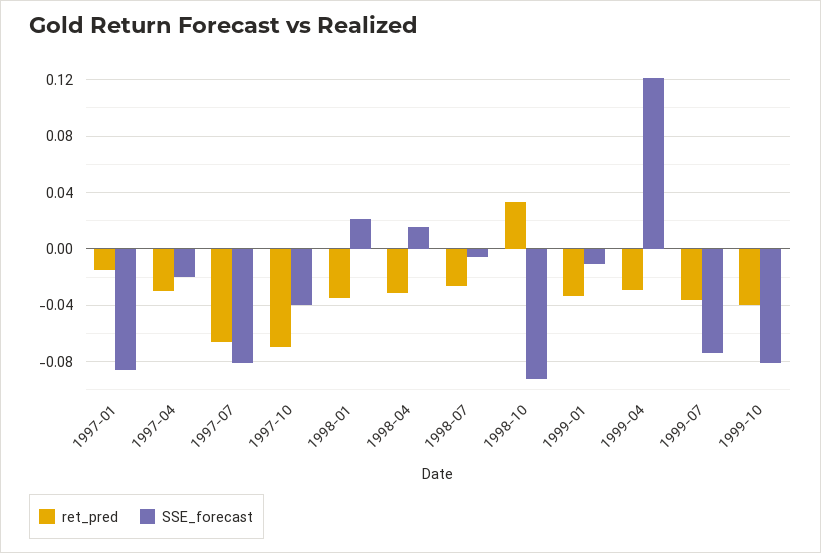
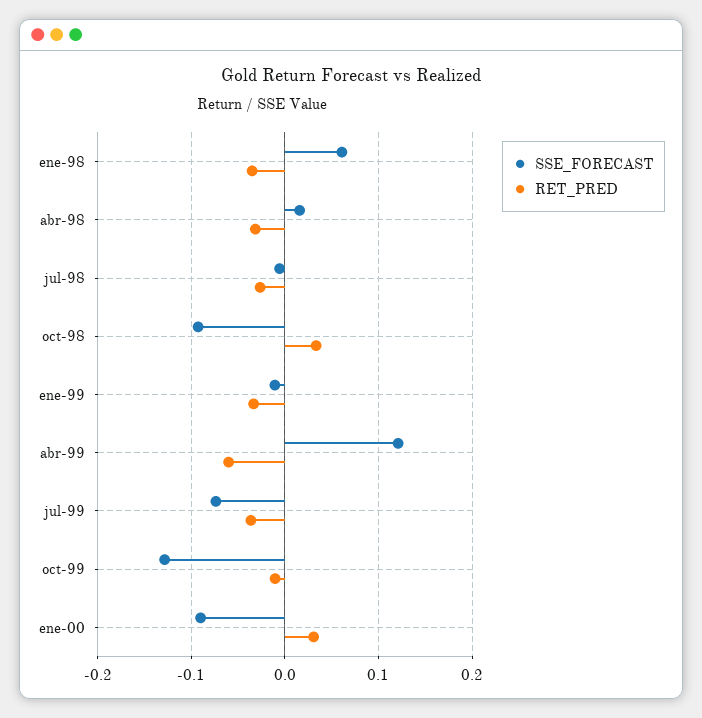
ret_pred, 1997-01: -0.015 -> none
SSE_forecast, 1997-01: -0.085 -> none
ret_pred, 1997-04: -0.03 -> none
SSE_forecast, 1997-04: -0.02 -> none
ret_pred, 1997-07: -0.065 -> none
SSE_forecast, 1997-07: -0.08 -> none
ret_pred, 1997-10: -0.07 -> none
SSE_forecast, 1997-10: -0.04 -> none
SSE_forecast, 1998-01: 0.02 -> 0.06
ret_pred, 1999-04: -0.03 -> -0.06
ret_pred, 1999-10: -0.04 -> -0.01
SSE_forecast, 1999-10: -0.08 -> -0.13
SSE_forecast, ene-00: none -> -0.09
ret_pred, ene-00: none -> 0.03

